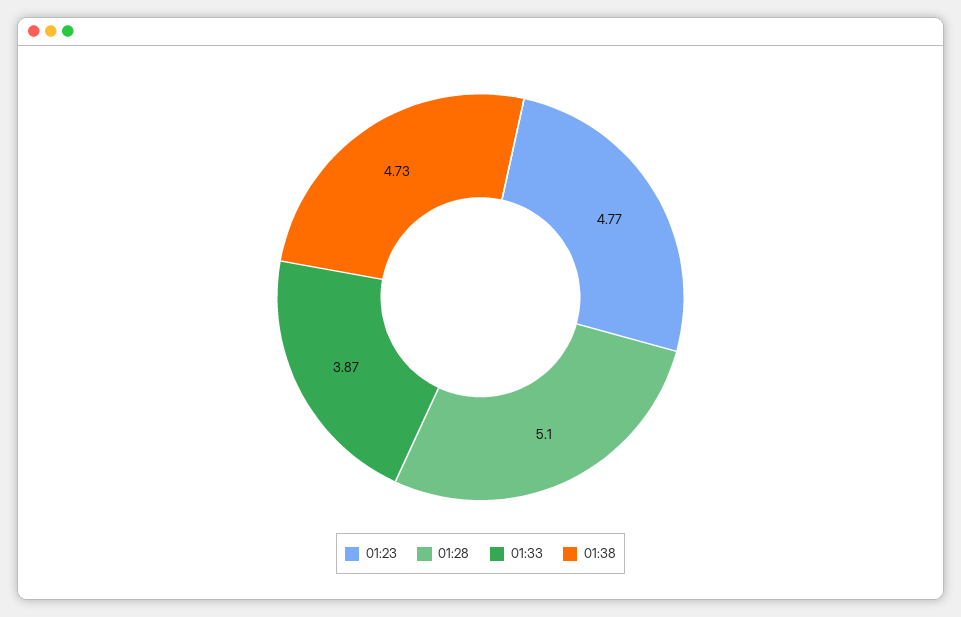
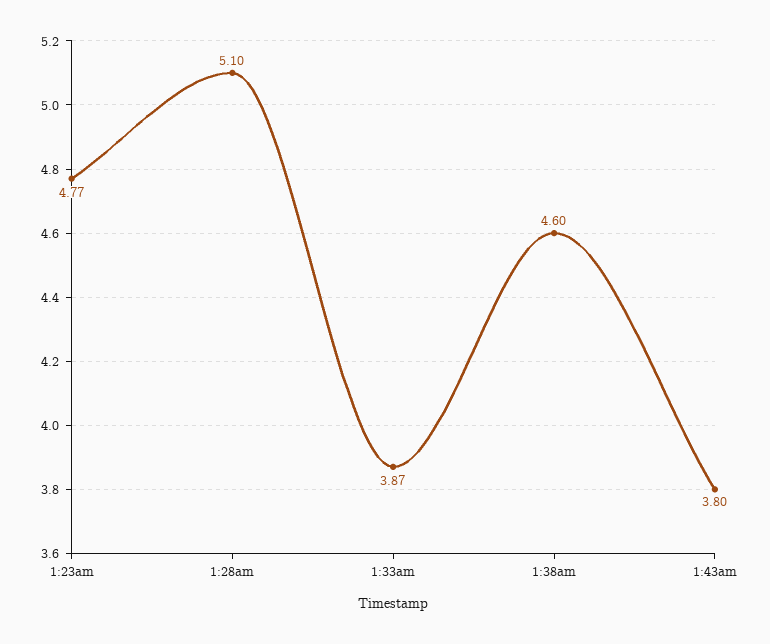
01:38: 4.73 -> 4.6
1:43am: none -> 3.8

